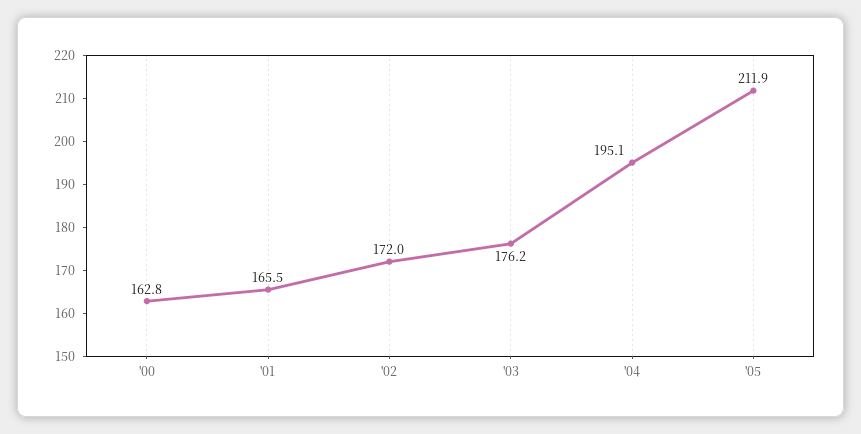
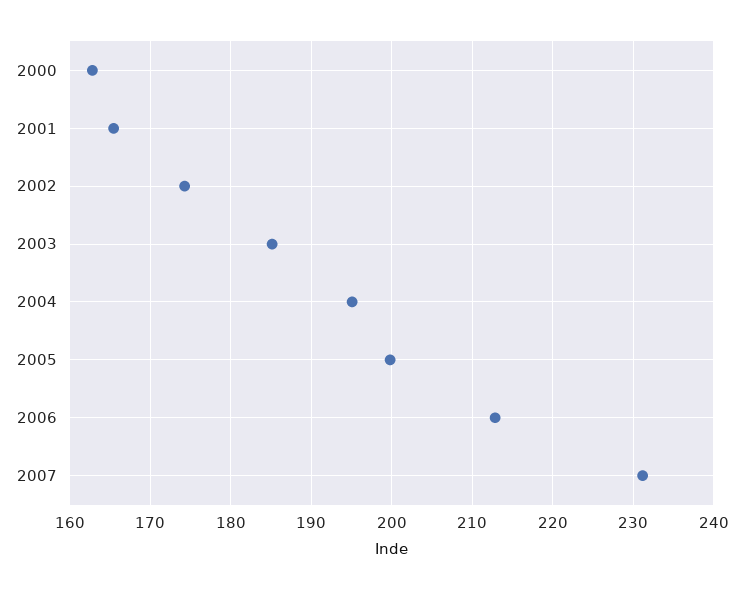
'02: 172 -> 174
'03: 176.2 -> 185
'05: 211.9 -> 200
2006: none -> 213
2007: none -> 231

